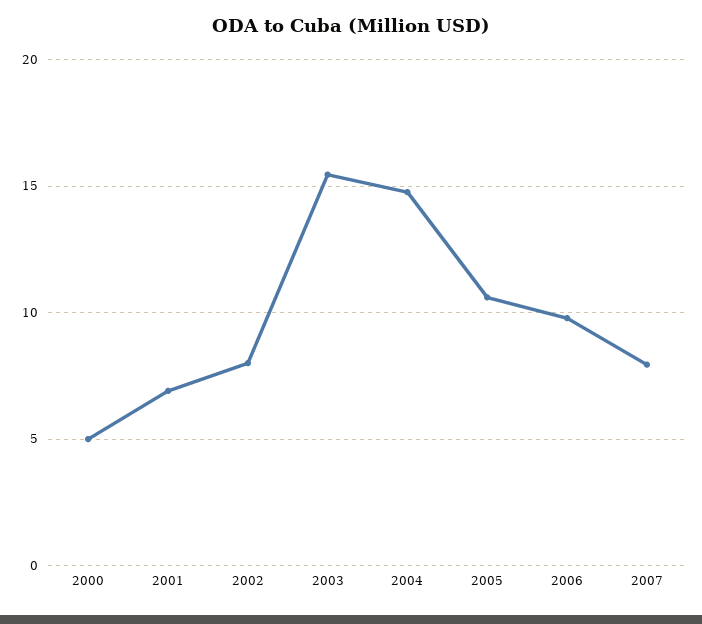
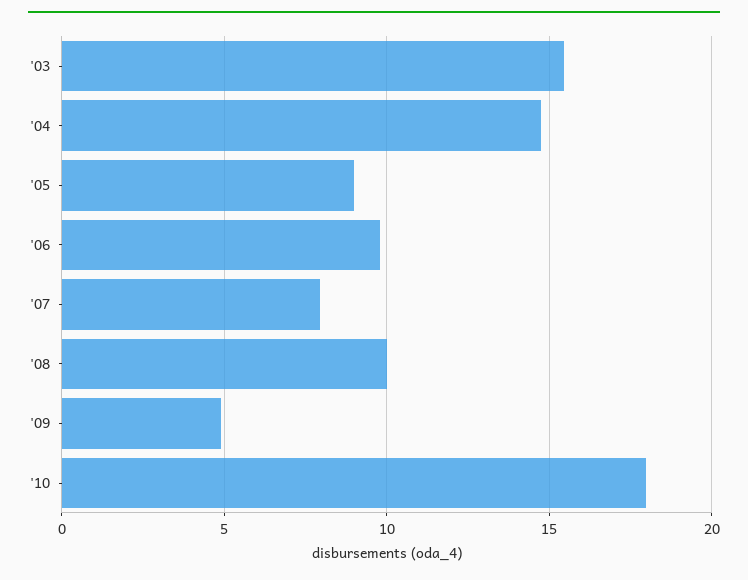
2000: 5 -> none
2001: 7 -> none
2002: 8 -> none
2005: 10.5 -> 9
'08: none -> 10
'09: none -> 5
'10: none -> 18

